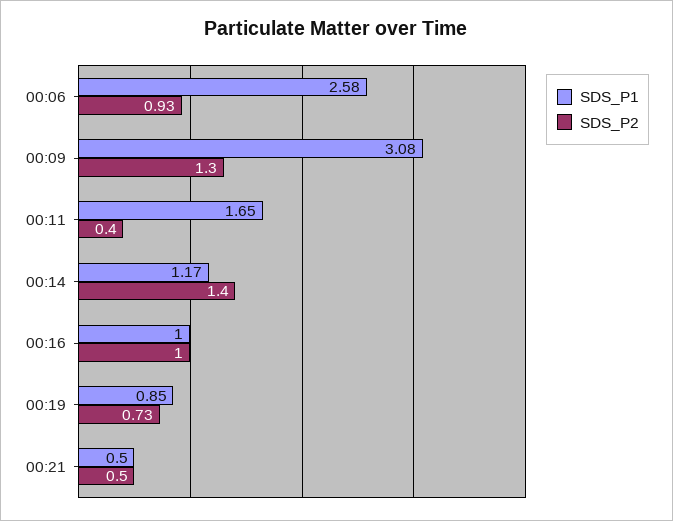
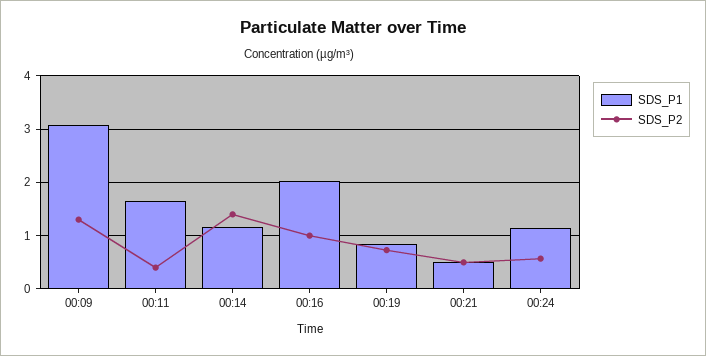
SDS_P1, 00:06: 2.58 -> none
SDS_P2, 00:06: 0.93 -> none
SDS_P1, 00:16: 1 -> 2
SDS_P1, 00:24: none -> 1.2
SDS_P2, 00:24: none -> 0.6

